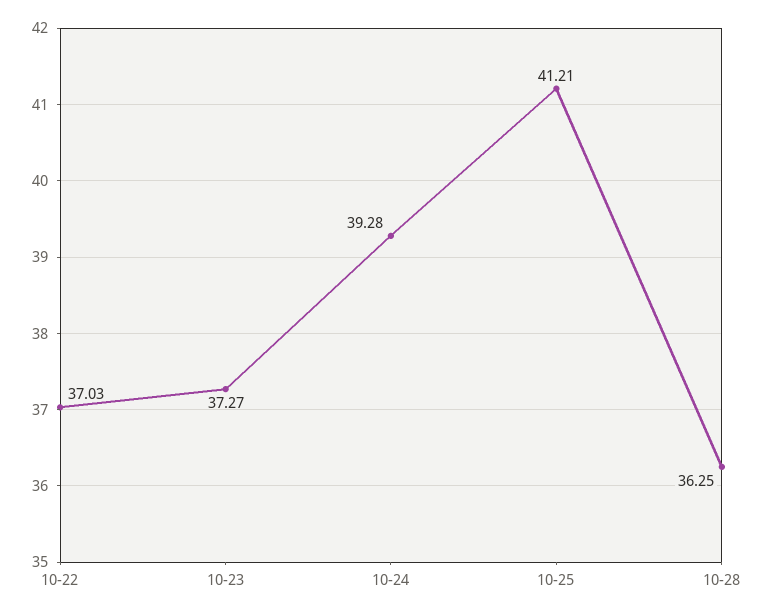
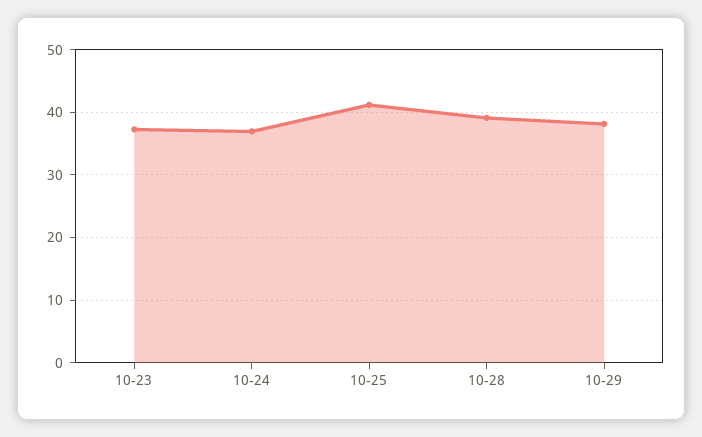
10-22: 37.03 -> none
10-24: 39.28 -> 37
10-28: 36.25 -> 39
10-29: none -> 38

